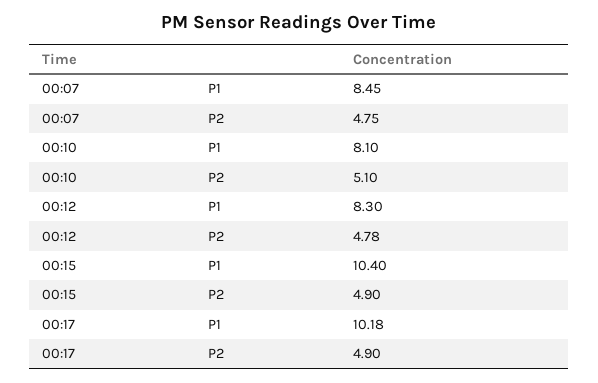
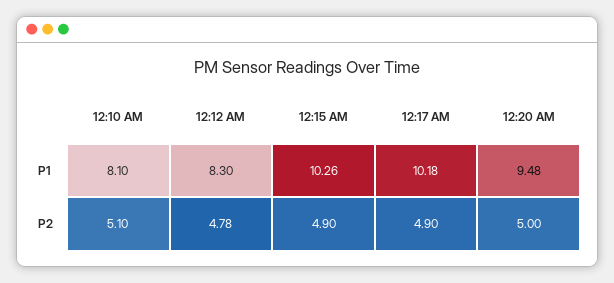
00:07, P1: 8.45 -> none
00:07, P2: 4.75 -> none
00:15, P1: 10.4 -> 10.26
12:20 AM, P1: none -> 9.48
12:20 AM, P2: none -> 5

